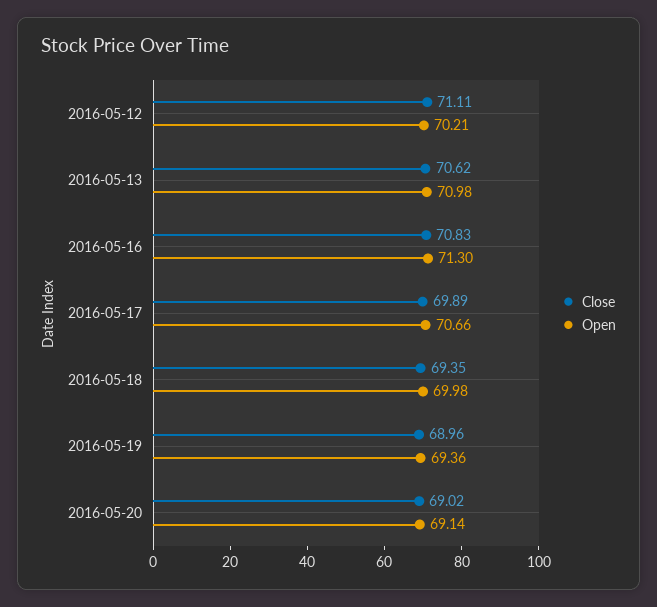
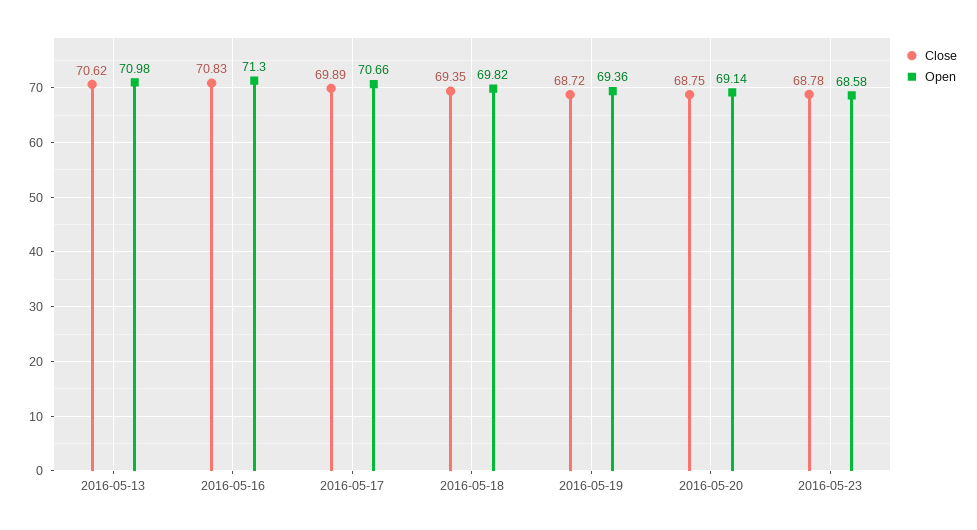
Close, 2016-05-12: 71.11 -> none
Open, 2016-05-12: 70.21 -> none
Open, 2016-05-18: 69.98 -> 69.82
Close, 2016-05-19: 68.96 -> 68.72
Close, 2016-05-20: 69.02 -> 68.75
Close, 2016-05-23: none -> 68.78
Open, 2016-05-23: none -> 68.58

